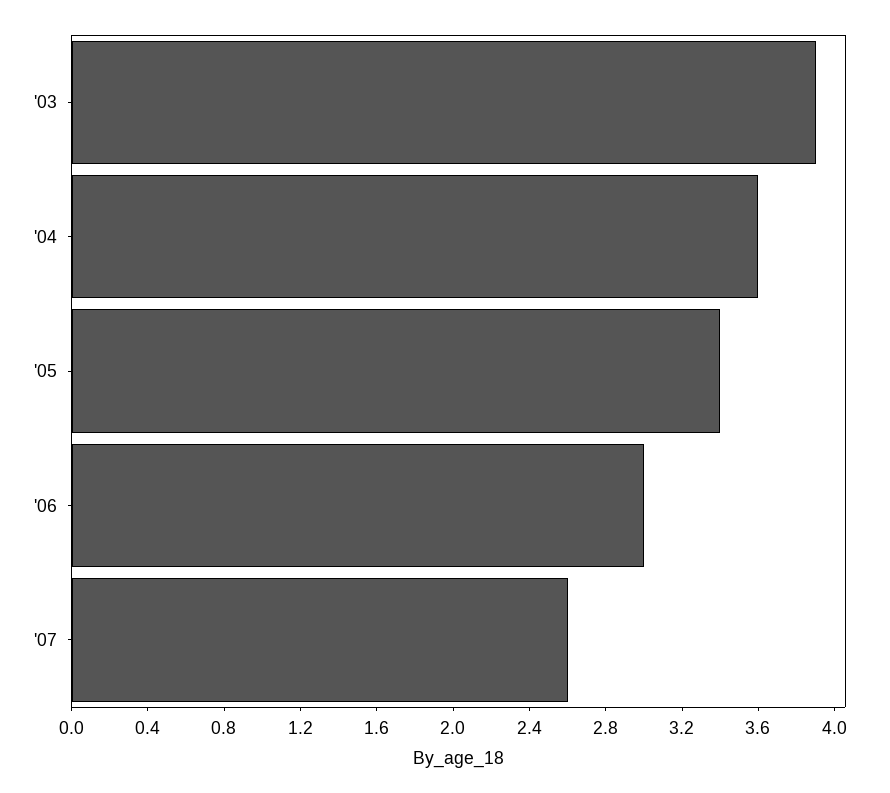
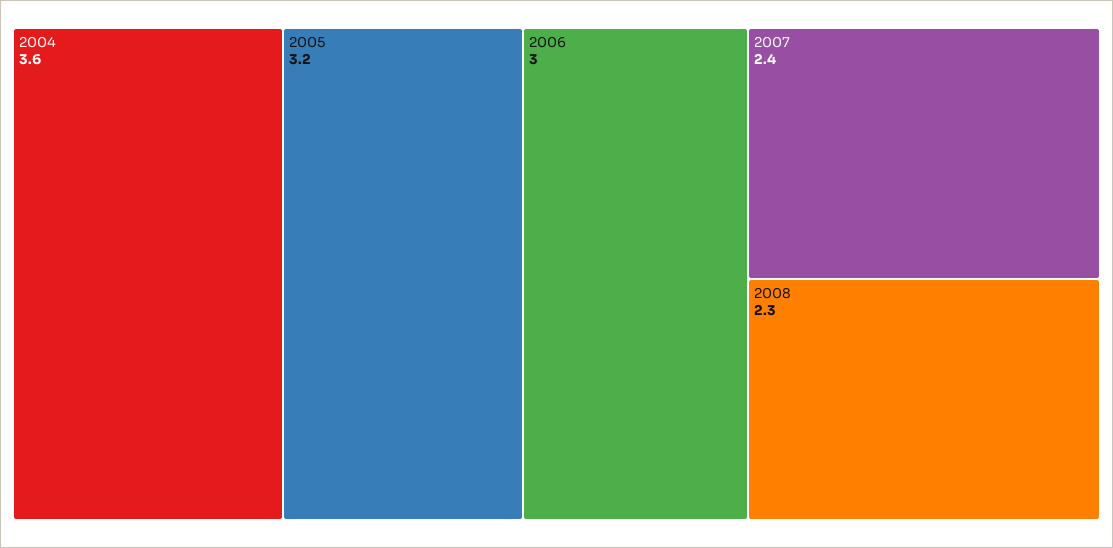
'03: 3.9 -> none
'05: 3.4 -> 3.2
'07: 2.6 -> 2.4
2008: none -> 2.3

